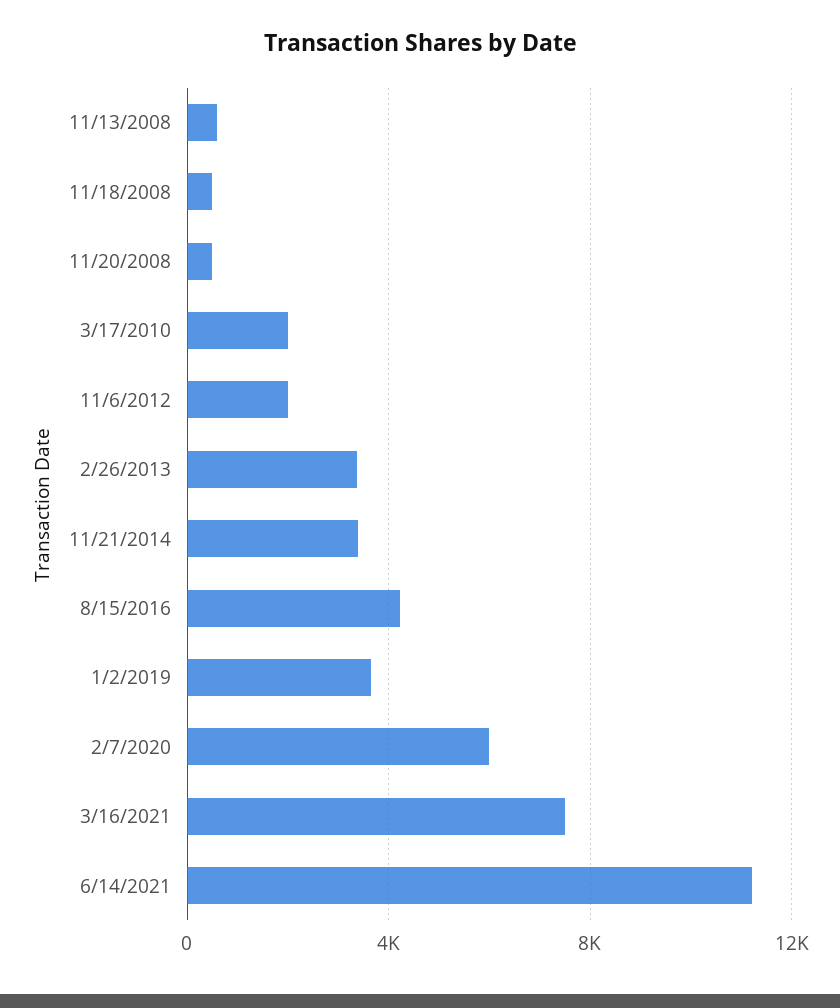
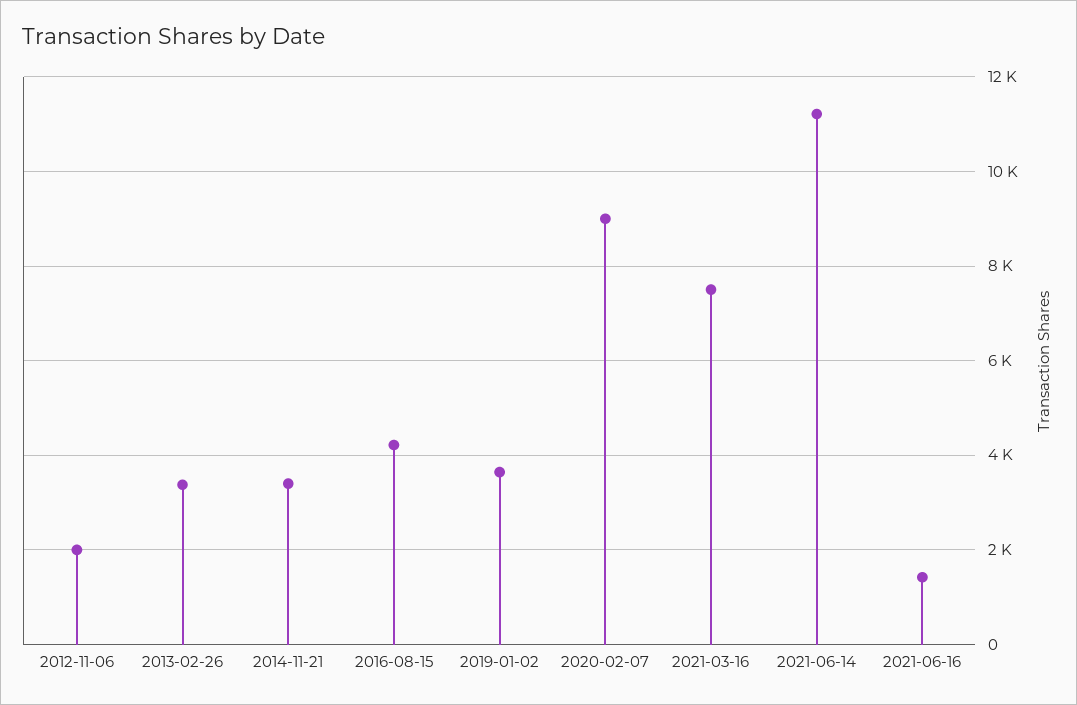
11/13/2008: 500 -> none
11/18/2008: 500 -> none
11/20/2008: 500 -> none
3/17/2010: 2000 -> none
2/7/2020: 6000 -> 9000
2021-06-16: none -> 1400

